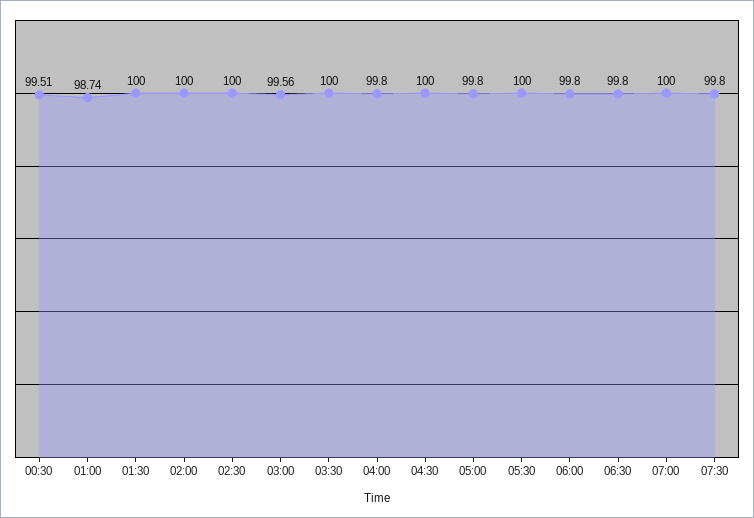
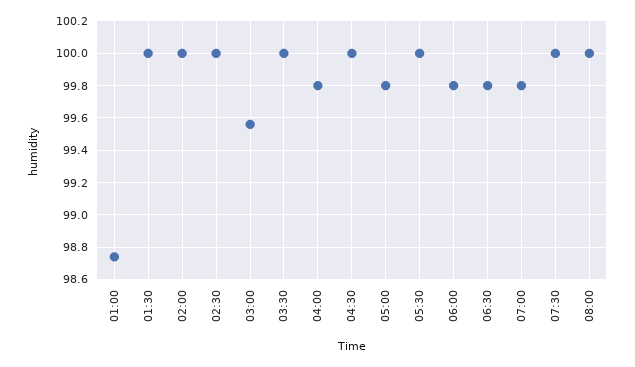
00:30: 99.51 -> none
07:00: 100 -> 99.8
07:30: 99.8 -> 100
08:00: none -> 100

